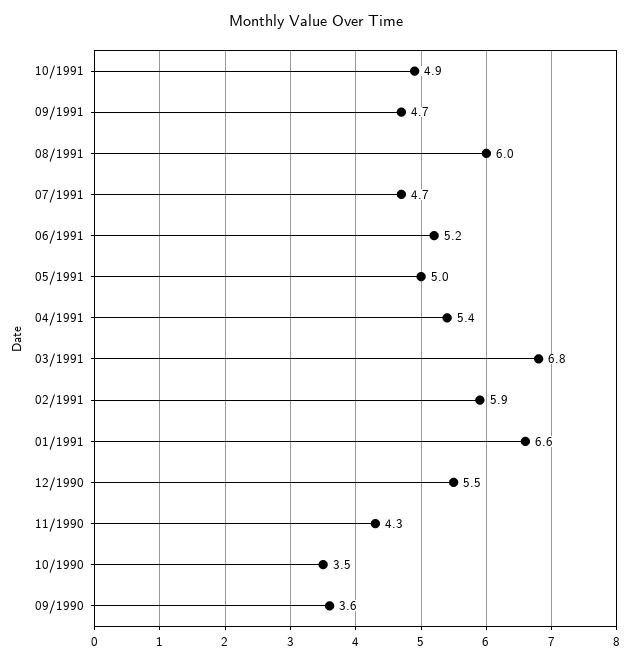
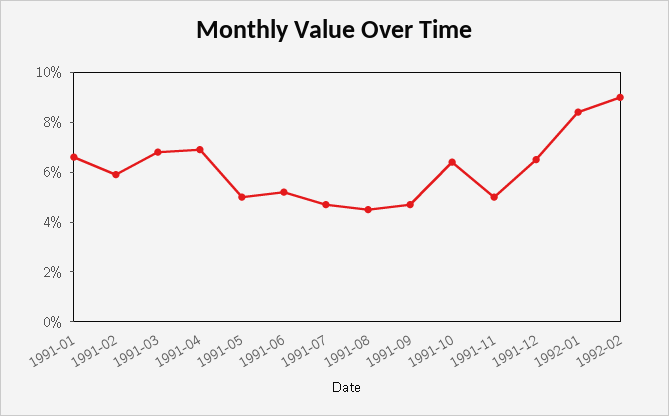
10/1991: 4.9 -> 6.5
08/1991: 6 -> 4.5
04/1991: 5.4 -> 7
12/1990: 5.5 -> none
11/1990: 4.3 -> none
10/1990: 3.5 -> none
09/1990: 3.6 -> none
1991-11: none -> 5
1991-12: none -> 6.5
1992-01: none -> 8.5
1992-02: none -> 9

